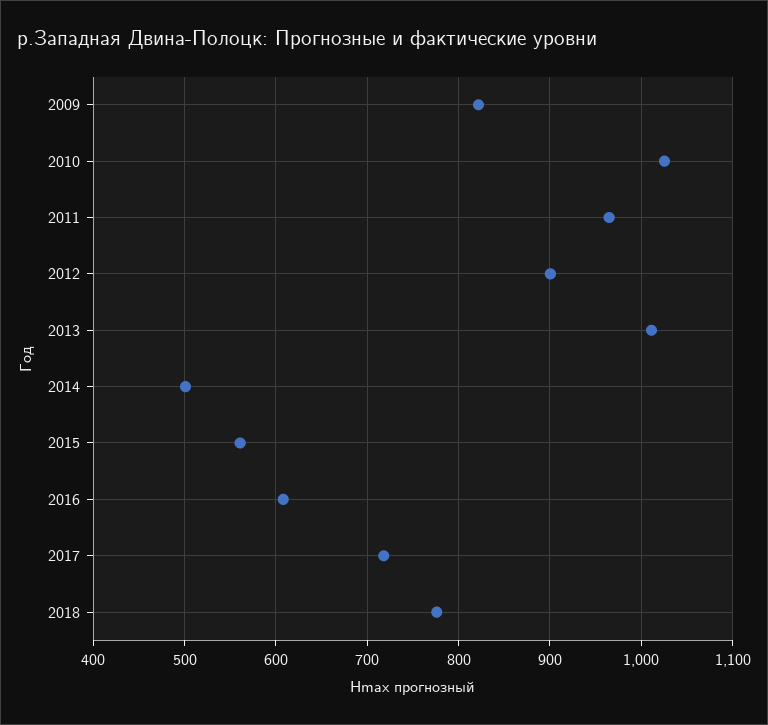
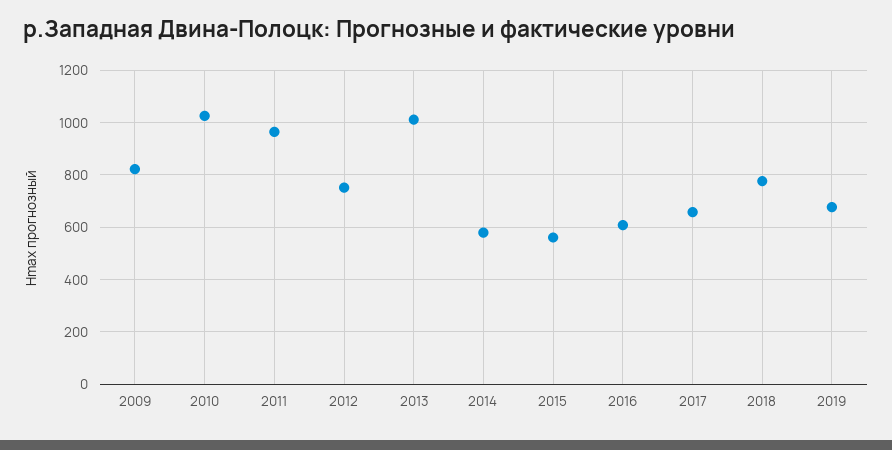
2012: 900 -> 750
2014: 500 -> 575
2017: 720 -> 650
2019: none -> 675

